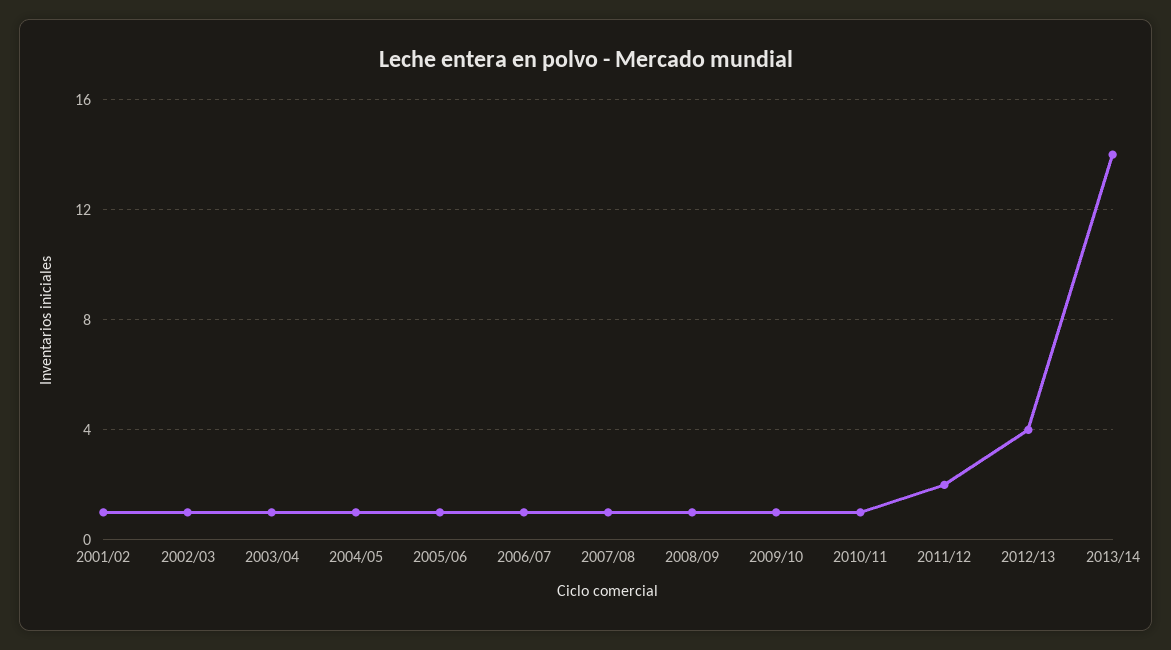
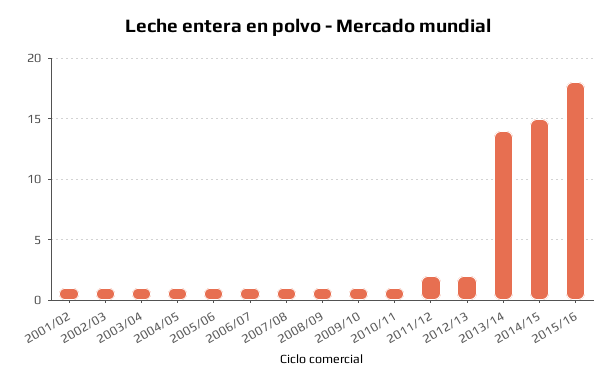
2012/13: 4 -> 2
2014/15: none -> 15
2015/16: none -> 18

